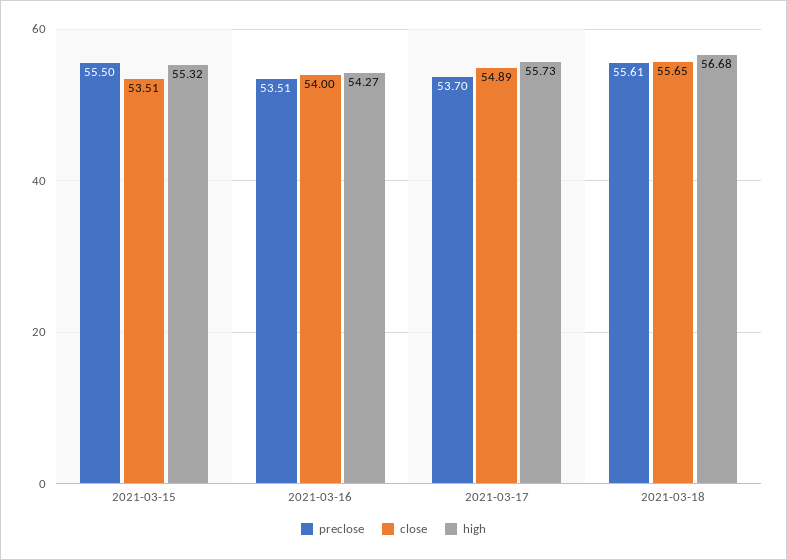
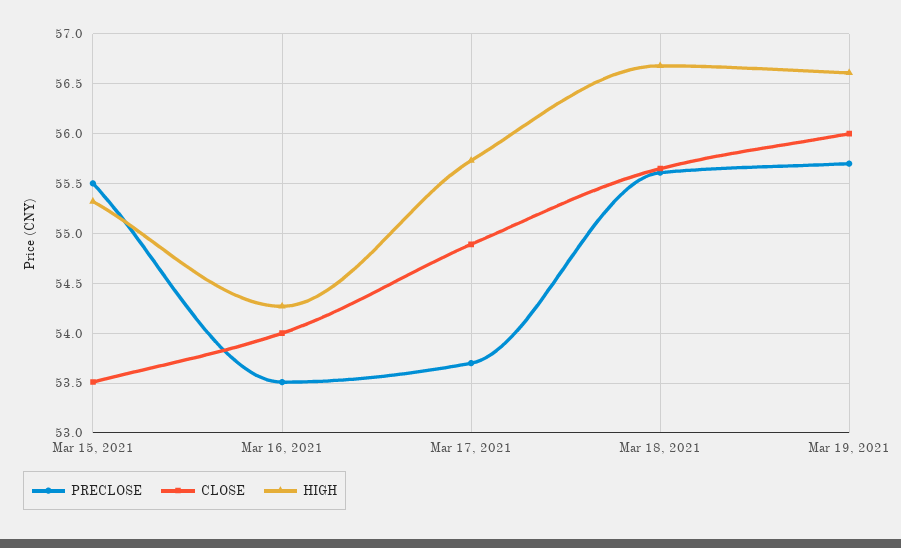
preclose, Mar 19, 2021: none -> 55.7
close, Mar 19, 2021: none -> 56
high, Mar 19, 2021: none -> 56.6

